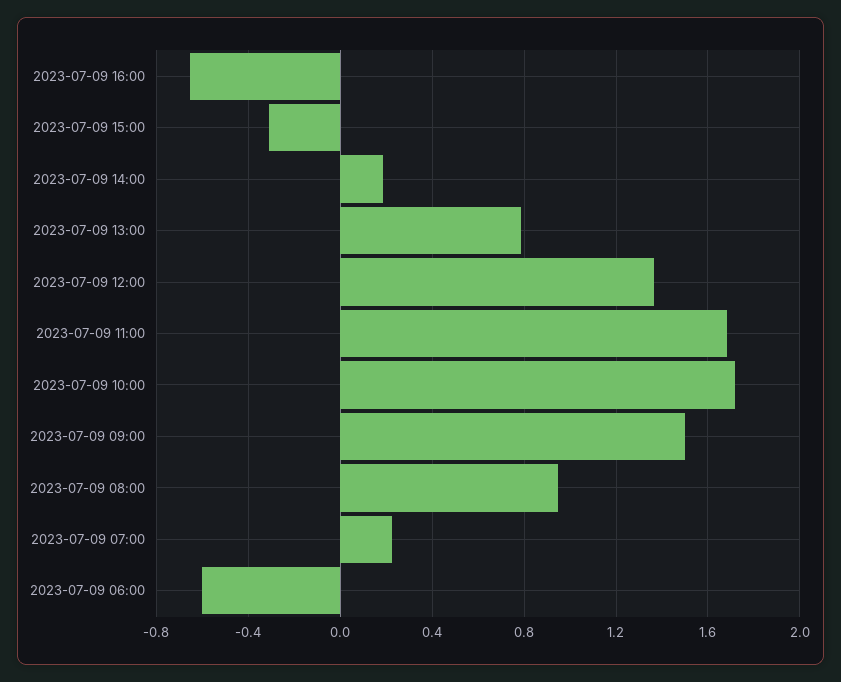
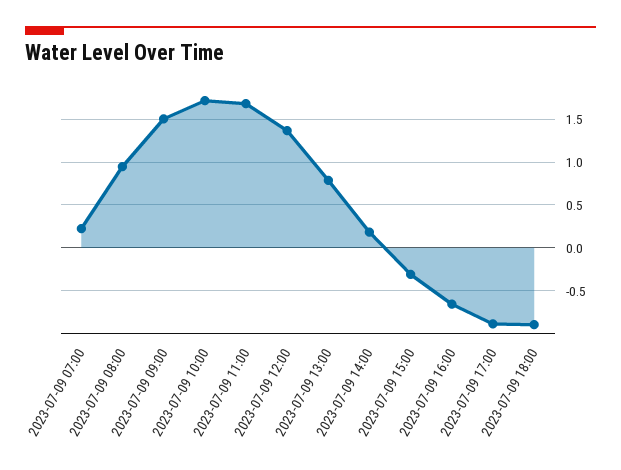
2023-07-09 06:00: -0.6 -> none
2023-07-09 17:00: none -> -0.9
2023-07-09 18:00: none -> -0.9

